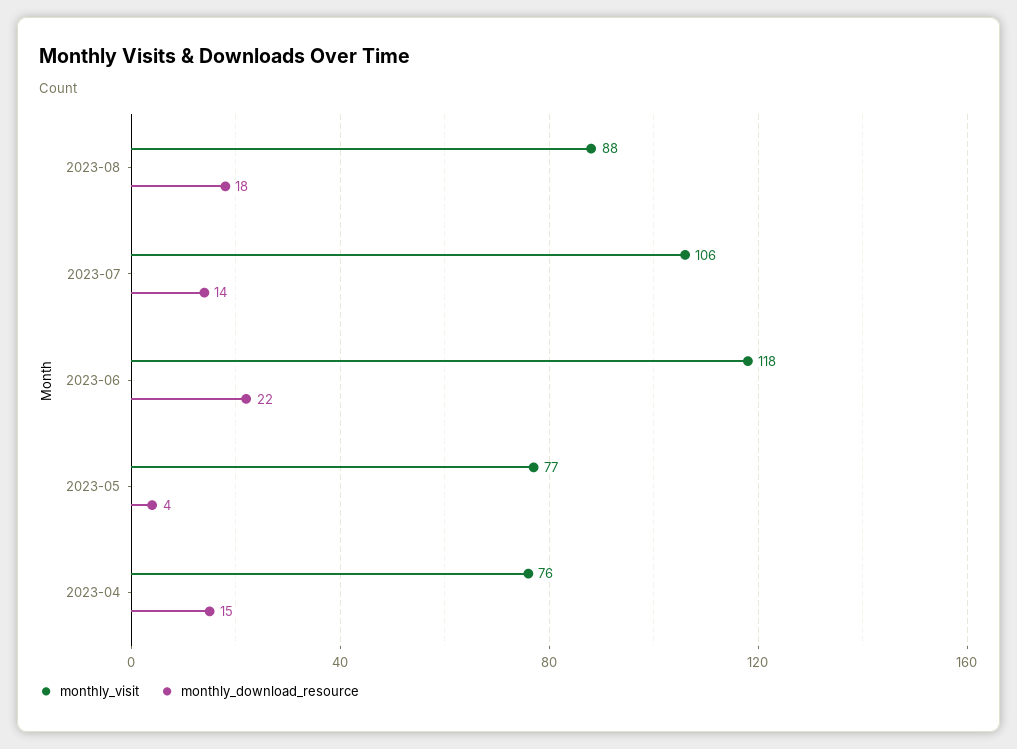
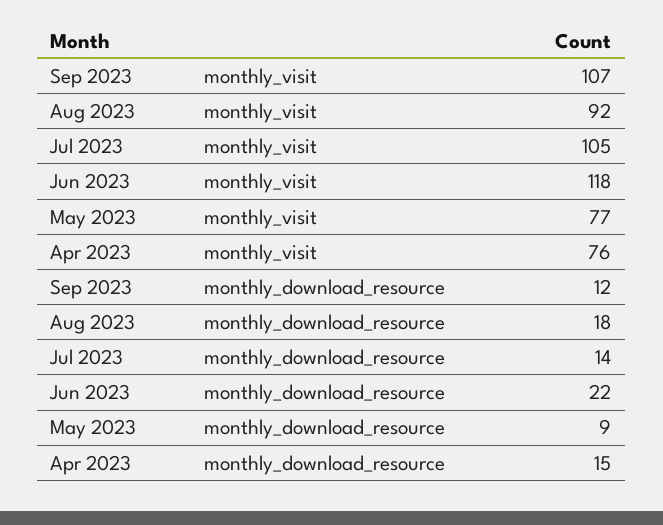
monthly_visit, 2023-08: 88 -> 92
monthly_visit, 2023-07: 106 -> 105
monthly_download_resource, 2023-05: 4 -> 9
monthly_visit, Sep 2023: none -> 107
monthly_download_resource, Sep 2023: none -> 12

